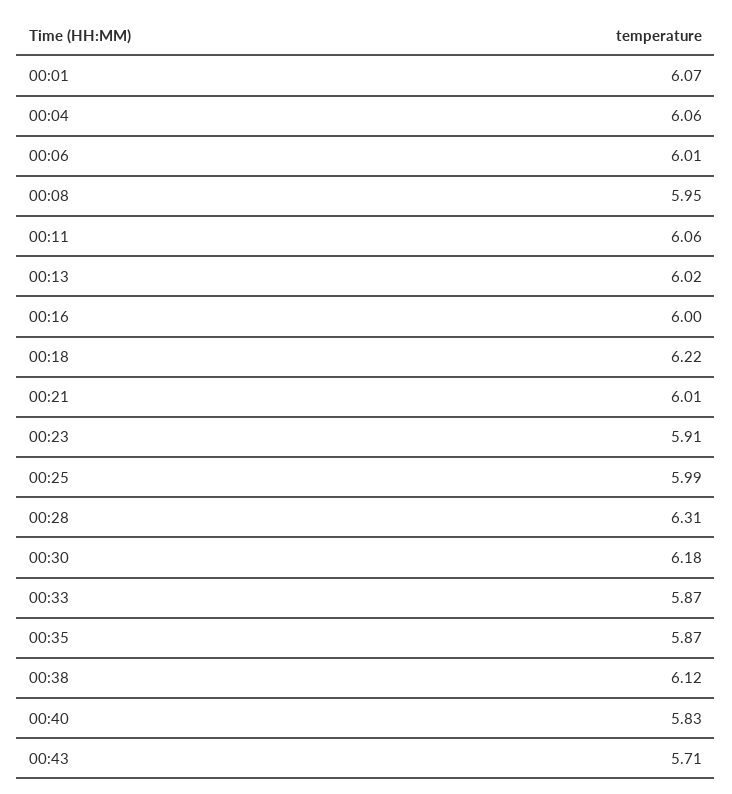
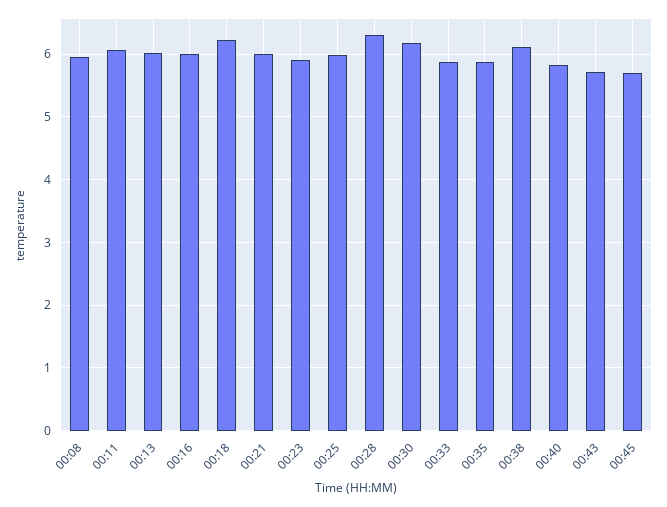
00:01: 6.07 -> none
00:04: 6.06 -> none
00:06: 6.01 -> none
00:45: none -> 5.7

